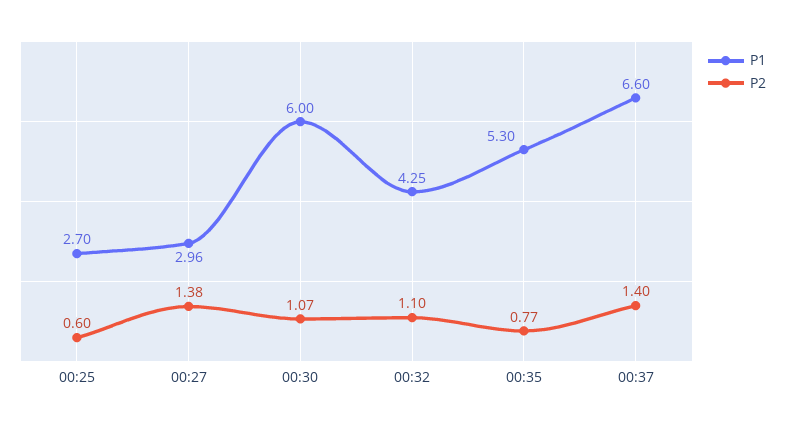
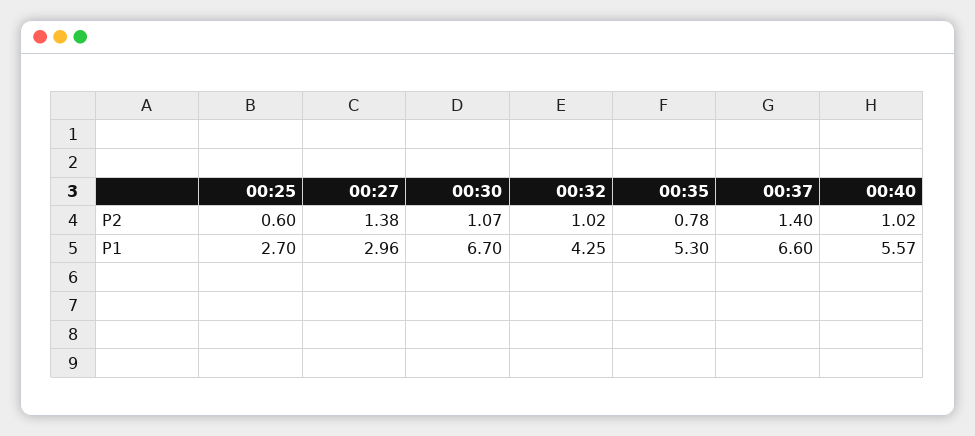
P1, 00:30: 6 -> 6.7
P2, 00:32: 1.1 -> 1.02
P2, 00:35: 0.77 -> 0.78
P2, 00:40: none -> 1.02
P1, 00:40: none -> 5.57

